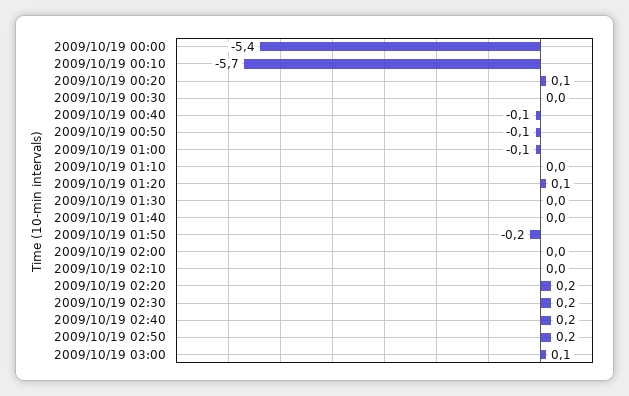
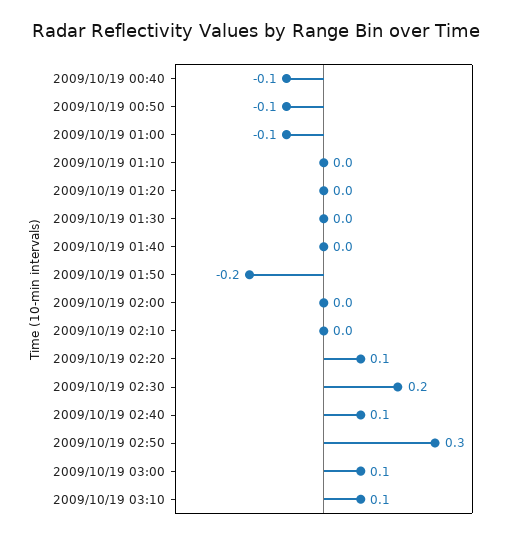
2009/10/19 00:00: -5.4 -> none
2009/10/19 00:10: -5.7 -> none
2009/10/19 00:20: 0.1 -> none
2009/10/19 00:30: 0 -> none
2009/10/19 01:20: 0.1 -> 0
2009/10/19 02:20: 0.2 -> 0.1
2009/10/19 02:40: 0.2 -> 0.1
2009/10/19 02:50: 0.2 -> 0.3
2009/10/19 03:10: none -> 0.1

